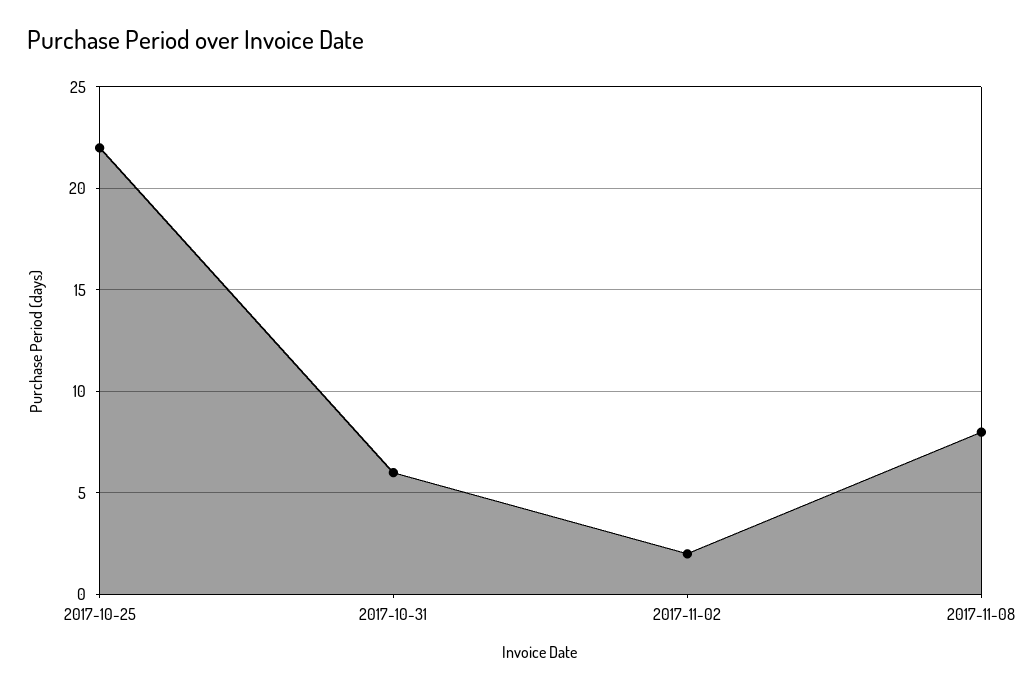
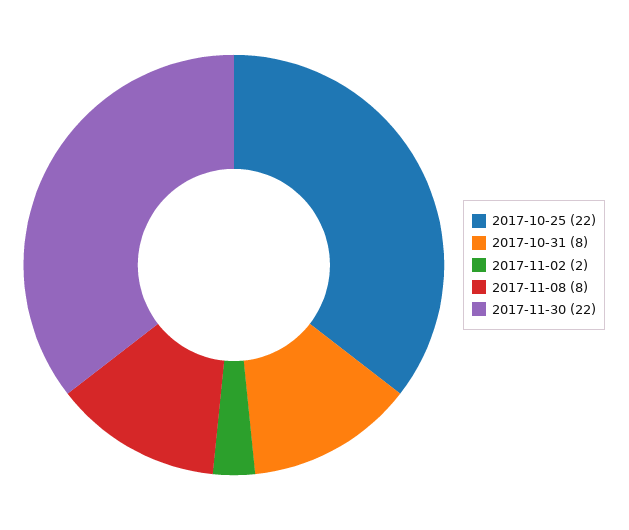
2017-10-31: 6 -> 8
2017-11-30: none -> 22

